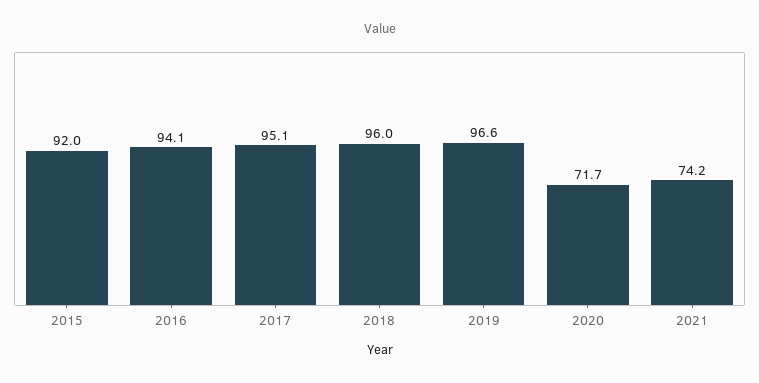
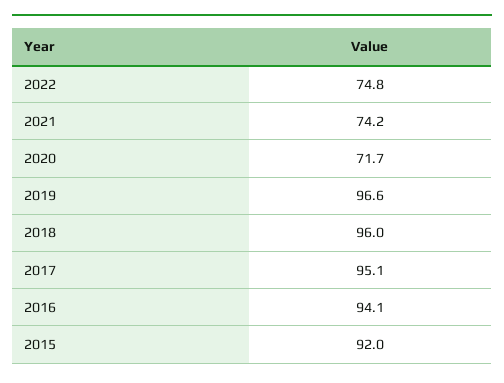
2022: none -> 74.8

